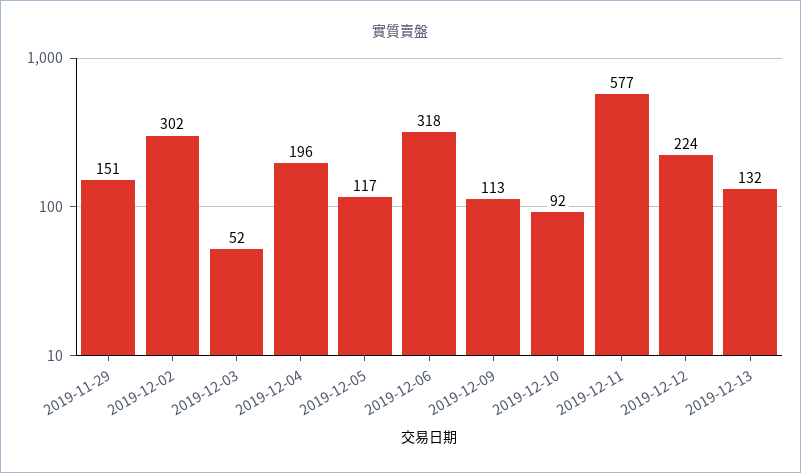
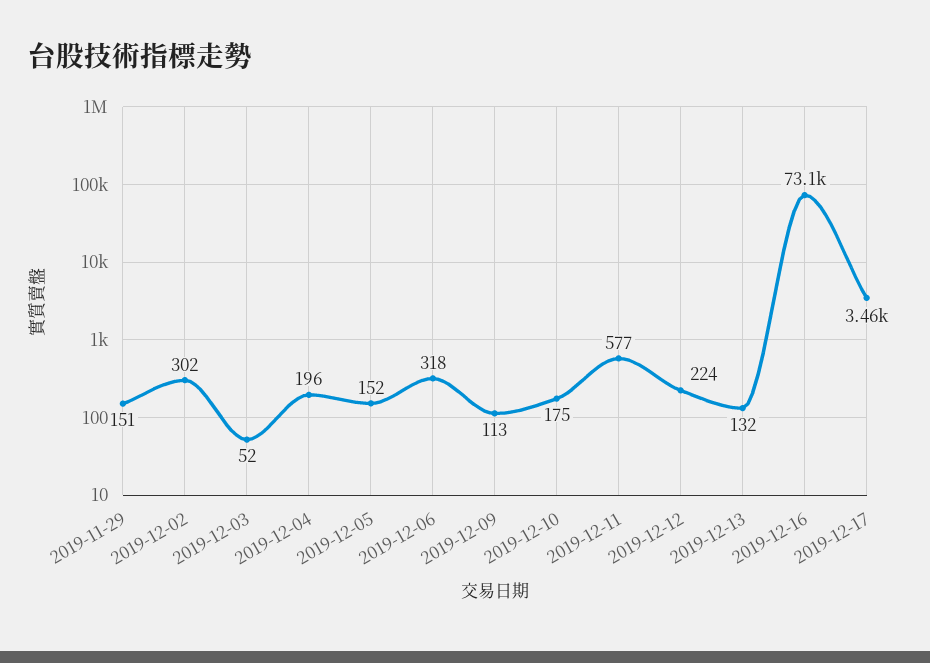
2019-12-05: 117 -> 152
2019-12-10: 92 -> 175
2019-12-16: none -> 73100
2019-12-17: none -> 3460

